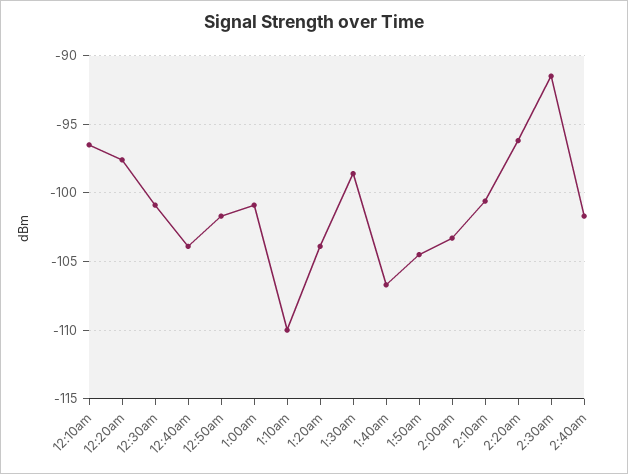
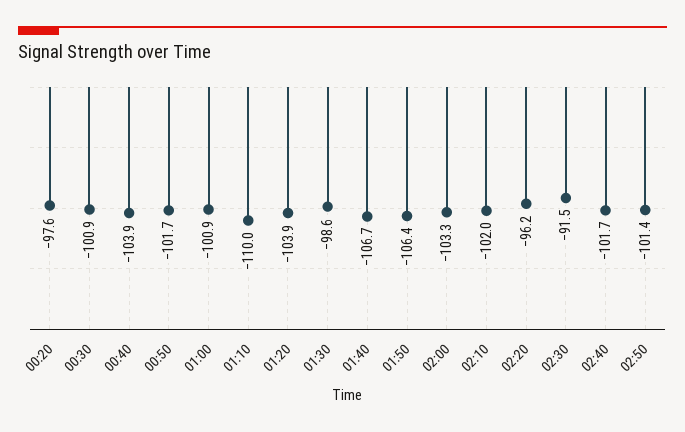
12:10am: -96.5 -> none
1:50am: -104.5 -> -106.4
2:10am: -100.5 -> -102
02:50: none -> -101.4

